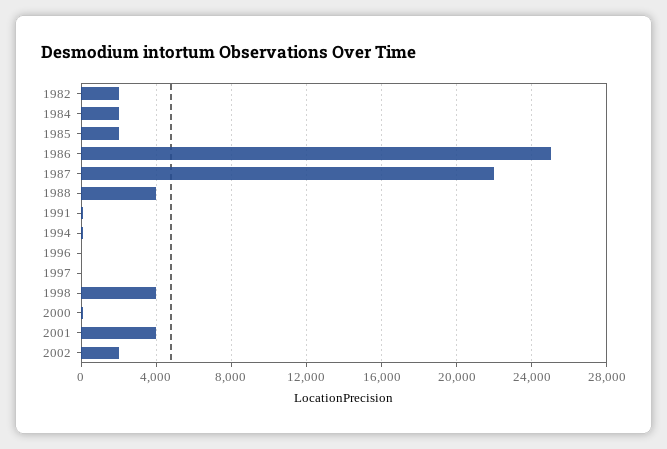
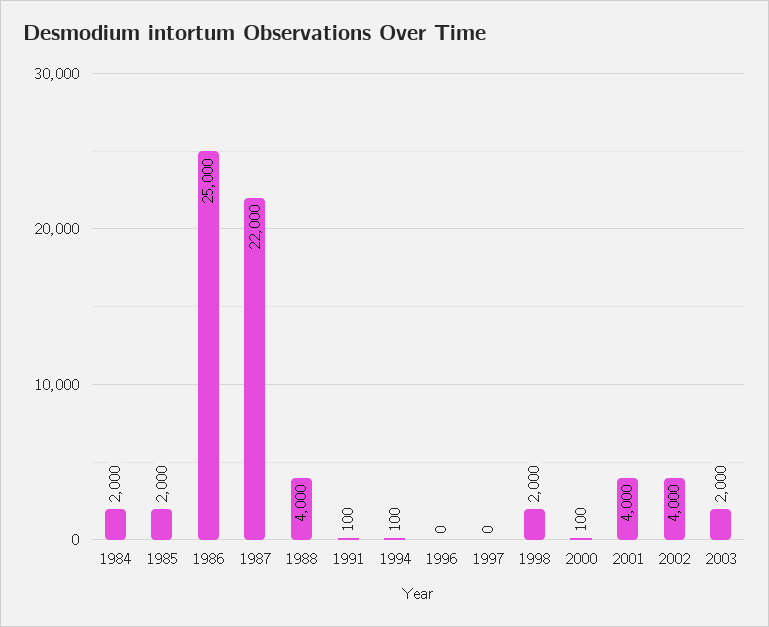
1982: 2000 -> none
1998: 4000 -> 2000
2002: 2000 -> 4000
2003: none -> 2000

